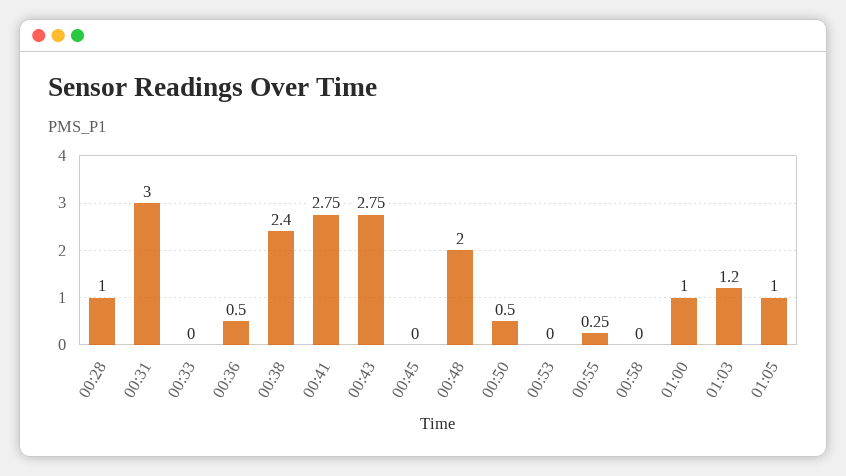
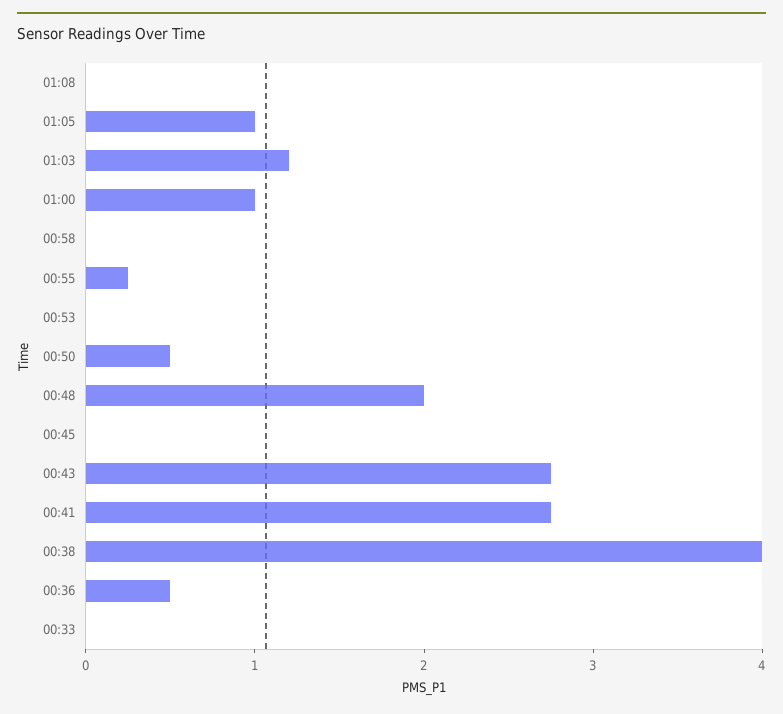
00:28: 1 -> none
00:31: 3 -> none
00:38: 2.4 -> 4
01:08: none -> 0

